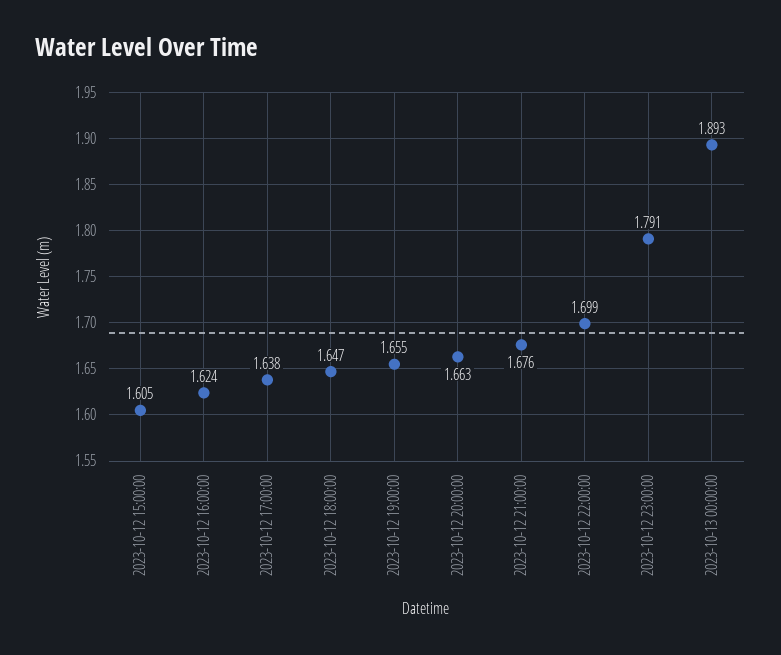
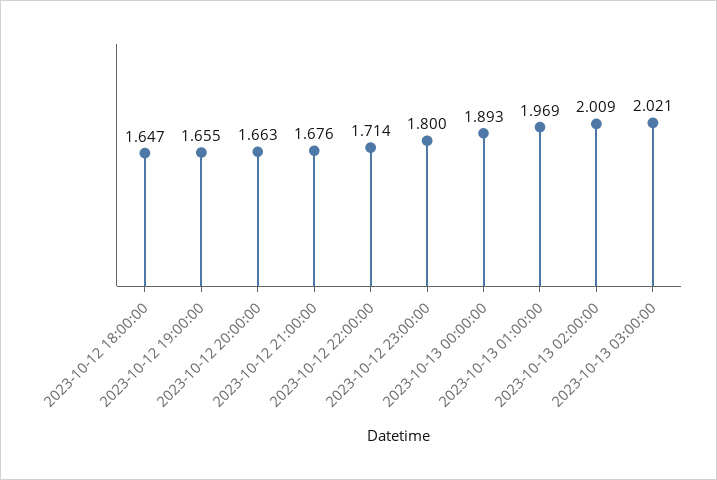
2023-10-12 15:00:00: 1.605 -> none
2023-10-12 16:00:00: 1.624 -> none
2023-10-12 17:00:00: 1.638 -> none
2023-10-12 22:00:00: 1.699 -> 1.714
2023-10-12 23:00:00: 1.791 -> 1.8
2023-10-13 01:00:00: none -> 1.969
2023-10-13 02:00:00: none -> 2.009
2023-10-13 03:00:00: none -> 2.021

